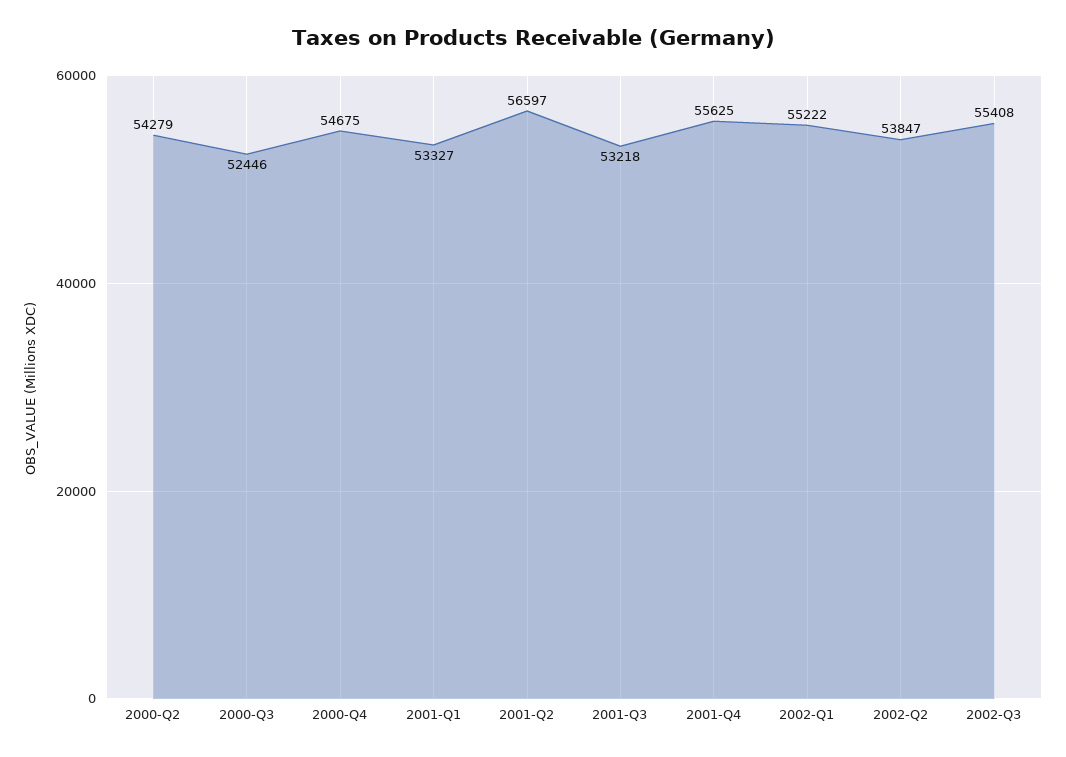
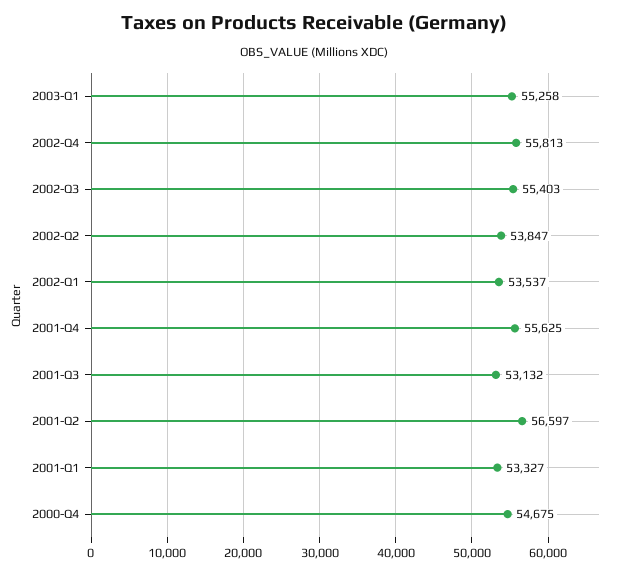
2000-Q2: 54279 -> none
2000-Q3: 52446 -> none
2001-Q3: 53218 -> 53132
2002-Q1: 55222 -> 53537
2002-Q3: 55408 -> 55403
2003-Q1: none -> 55258
2002-Q4: none -> 55813

